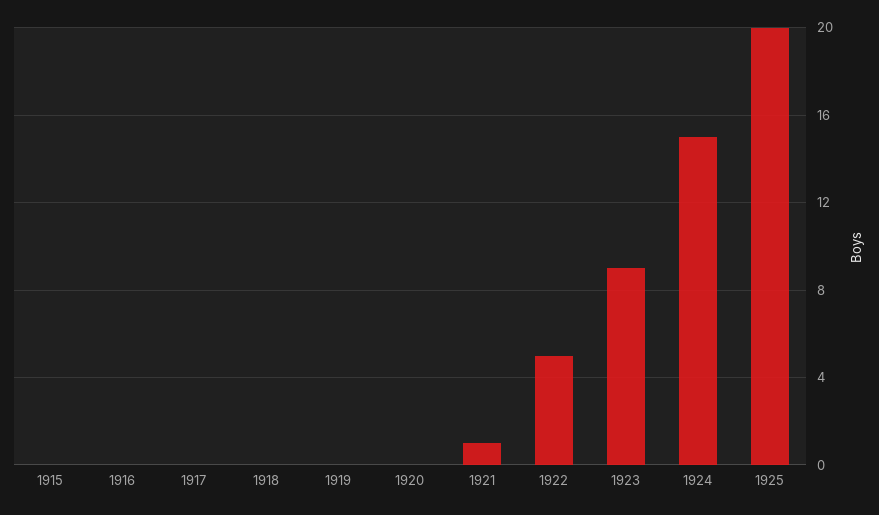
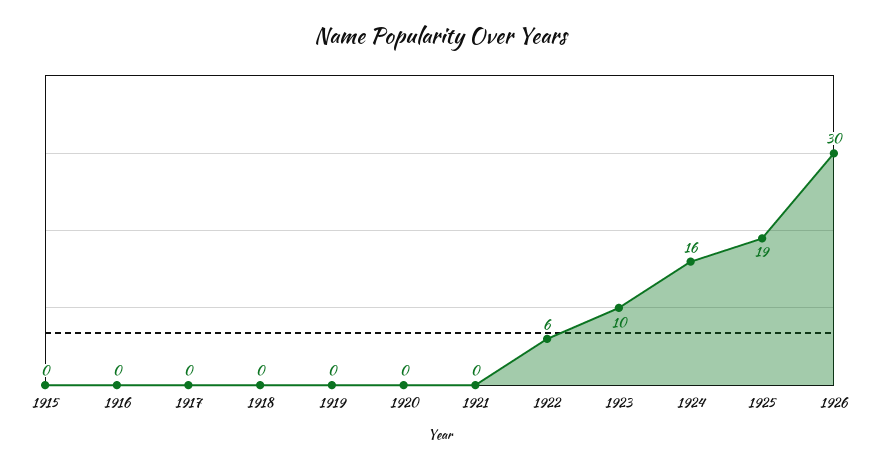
1921: 1 -> 0
1922: 5 -> 6
1923: 9 -> 10
1924: 15 -> 16
1925: 20 -> 19
1926: none -> 30

